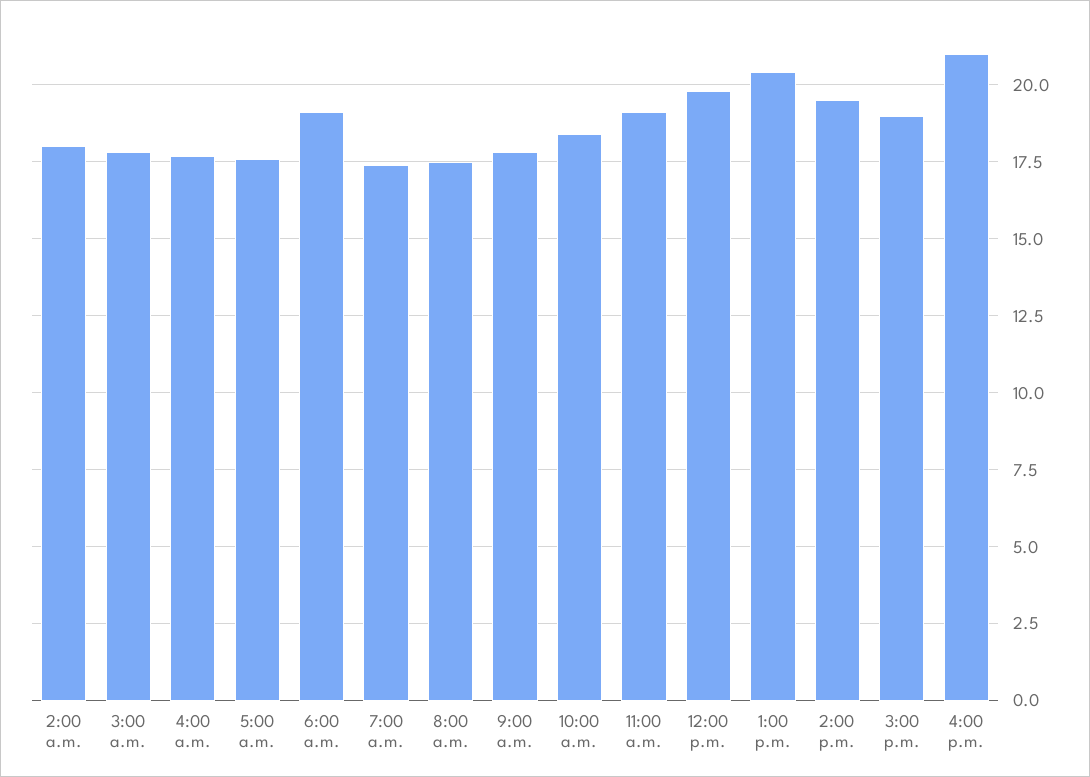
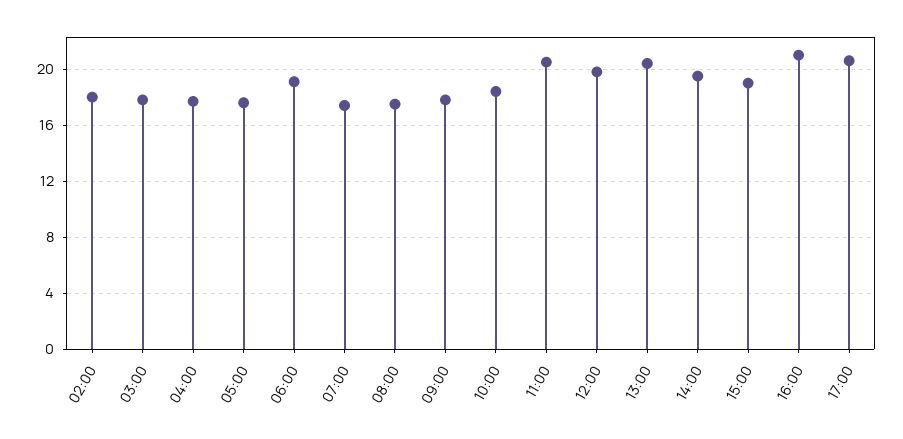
11:00 a.m.: 19 -> 20.5
17:00: none -> 20.5

